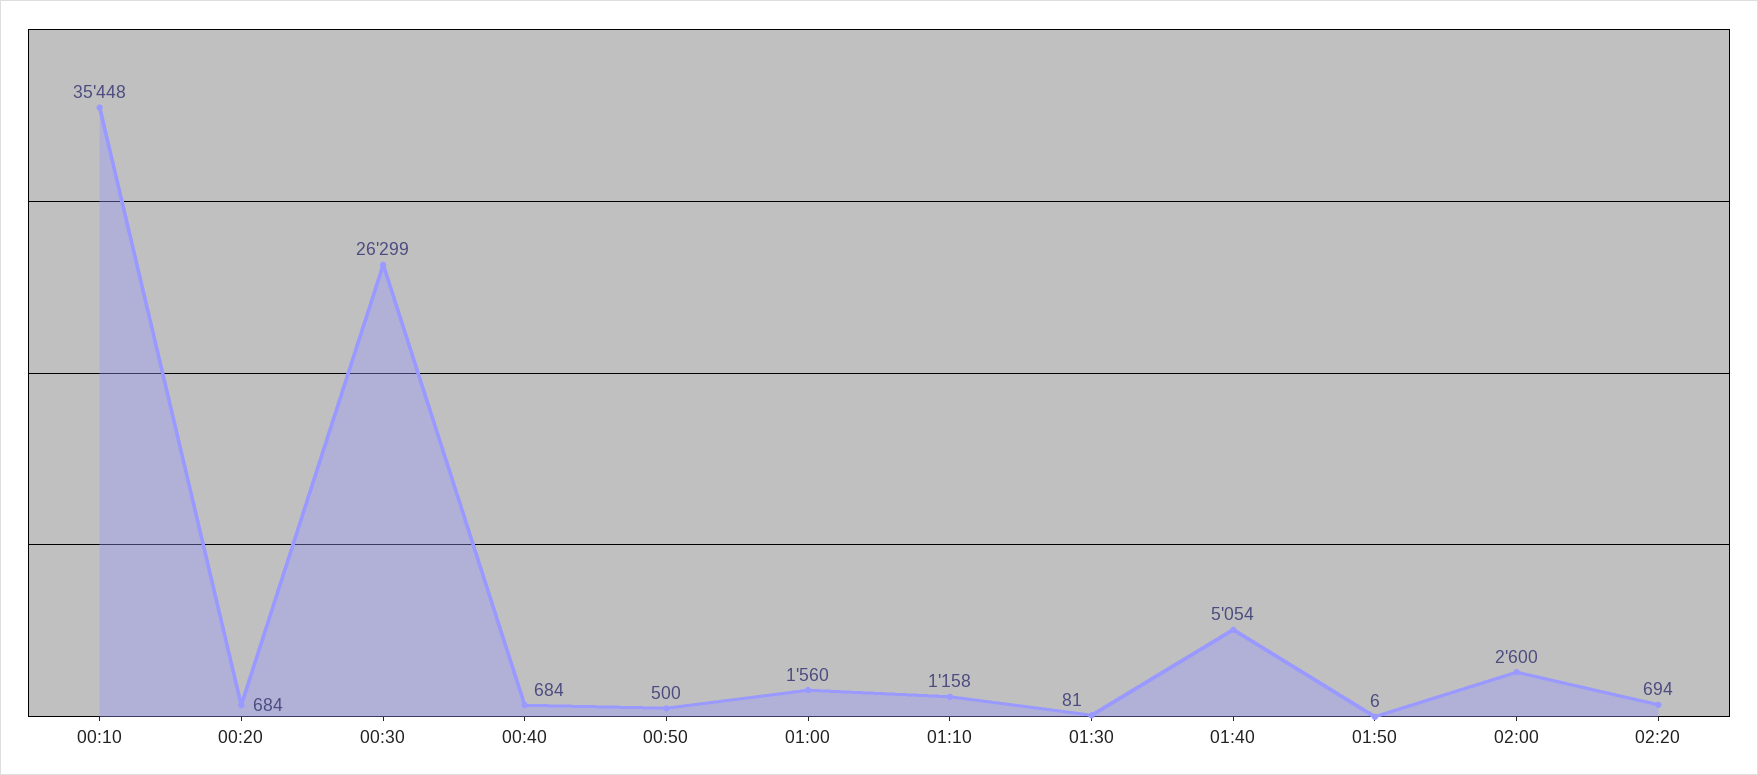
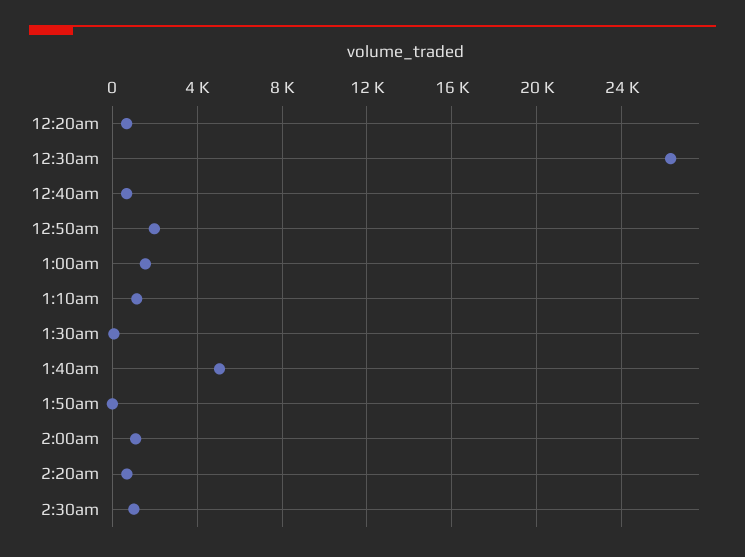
00:10: 35448 -> none
00:50: 500 -> 2000
02:00: 2600 -> 1000
2:30am: none -> 1000

